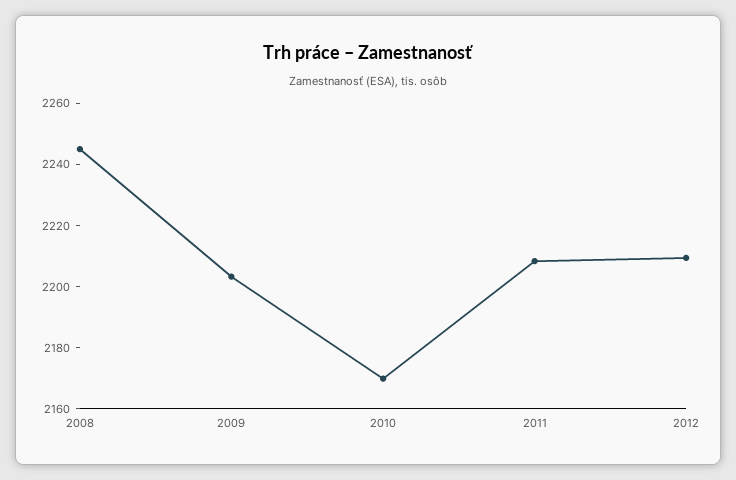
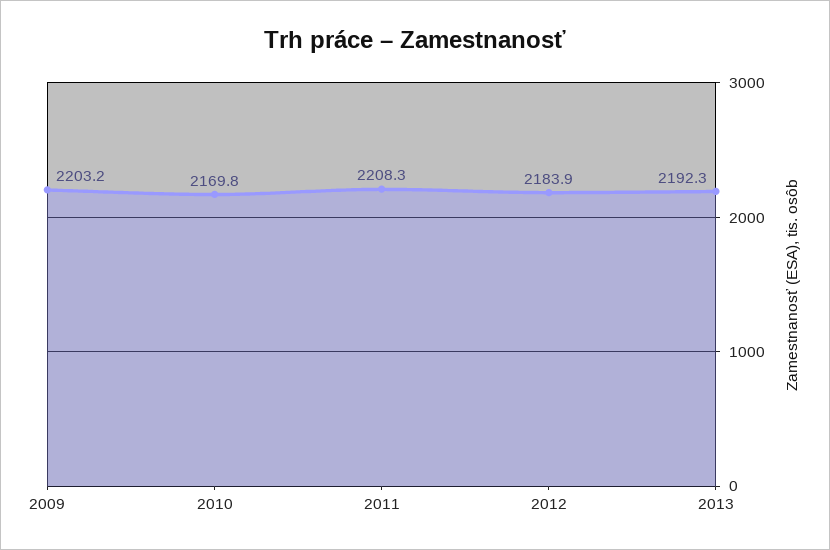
2008: 2245 -> none
2012: 2210 -> 2183.9
2013: none -> 2192.3

